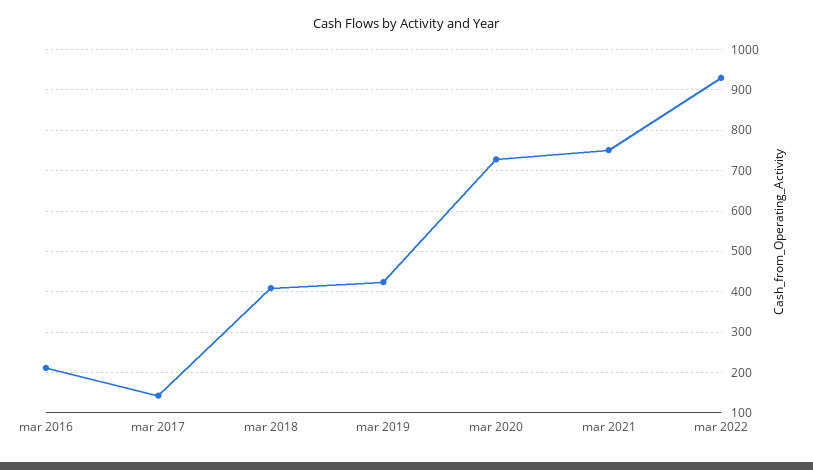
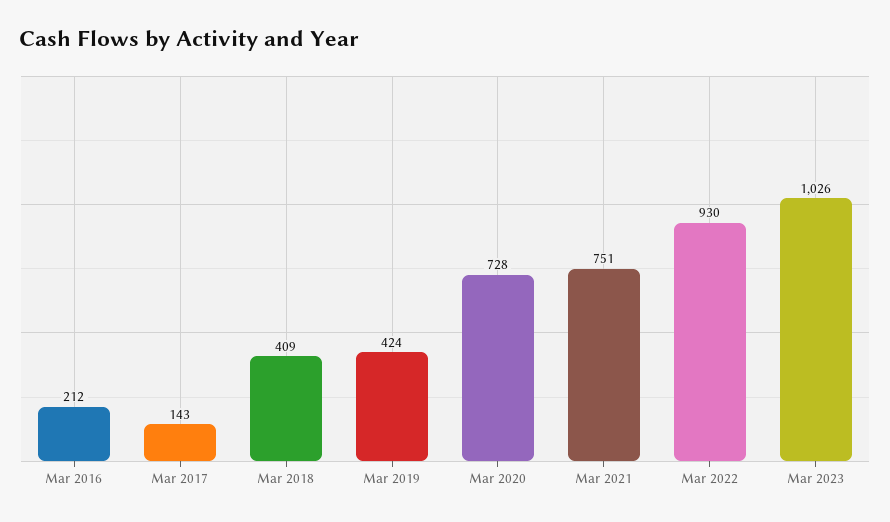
Mar 2023: none -> 1026

